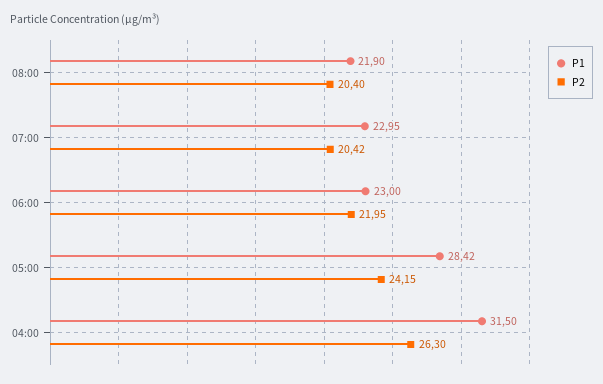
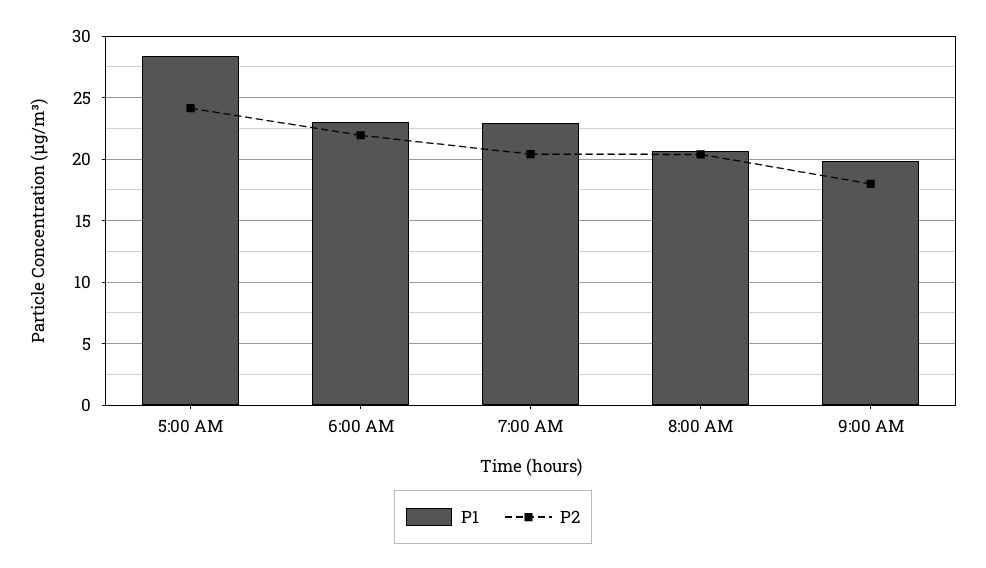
P1, 08:00: 21.9 -> 20.5
P1, 04:00: 31.5 -> none
P2, 04:00: 26.3 -> none
P1, 9:00 AM: none -> 20
P2, 9:00 AM: none -> 18

